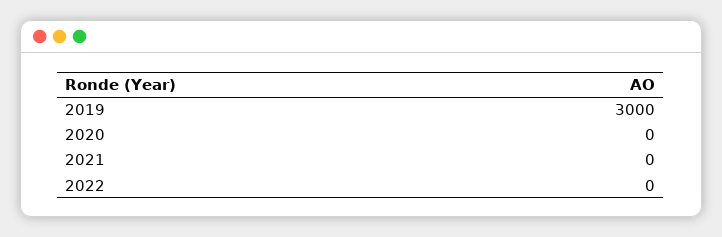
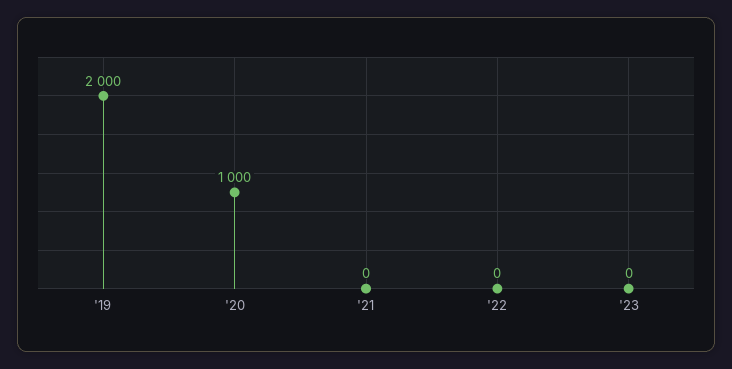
2019: 3000 -> 2000
2020: 0 -> 1000
'23: none -> 0

